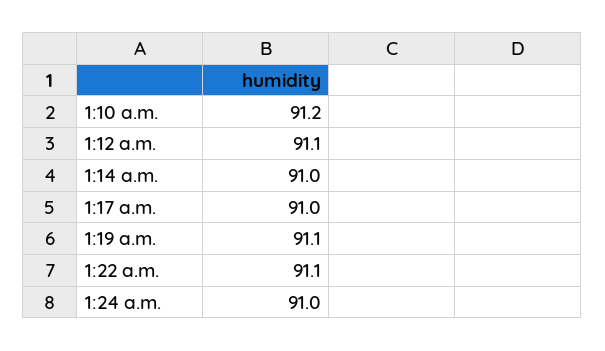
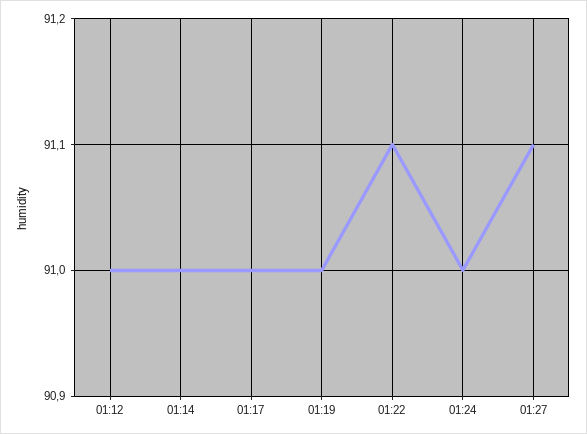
1:10 a.m.: 91.2 -> none
1:12 a.m.: 91.1 -> 91
1:19 a.m.: 91.1 -> 91
01:27: none -> 91.1

